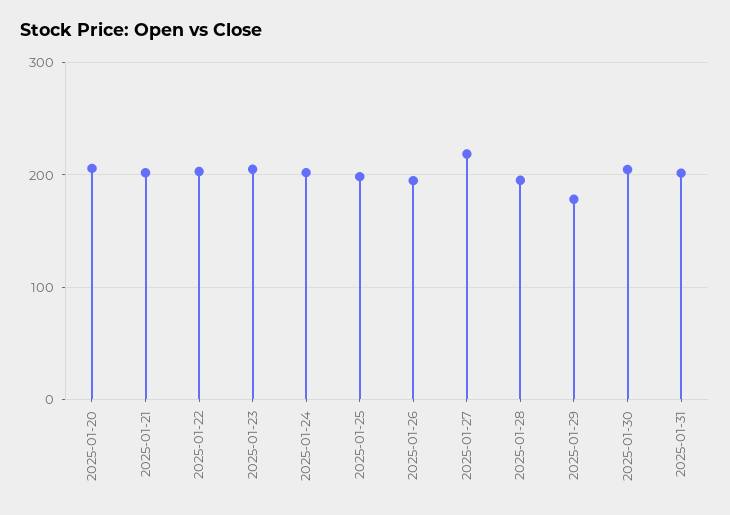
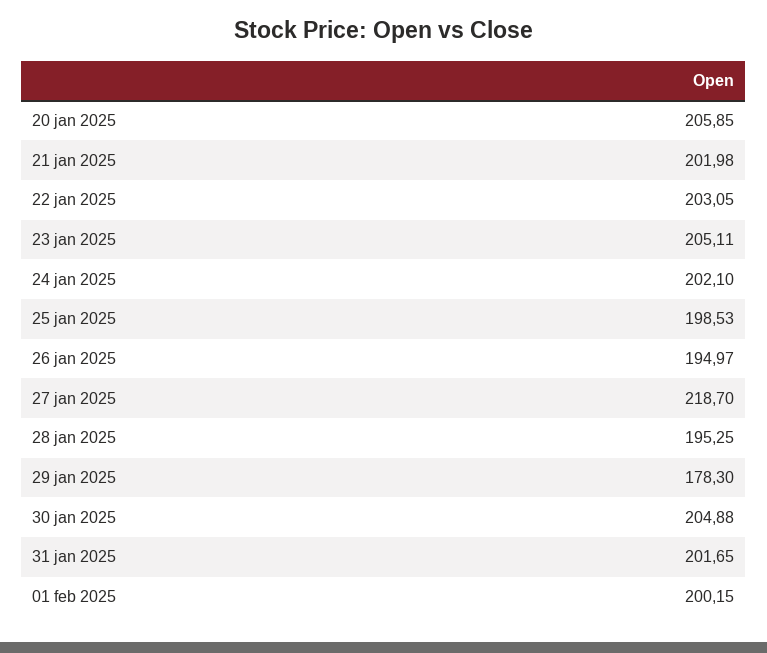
01 feb 2025: none -> 200.15

